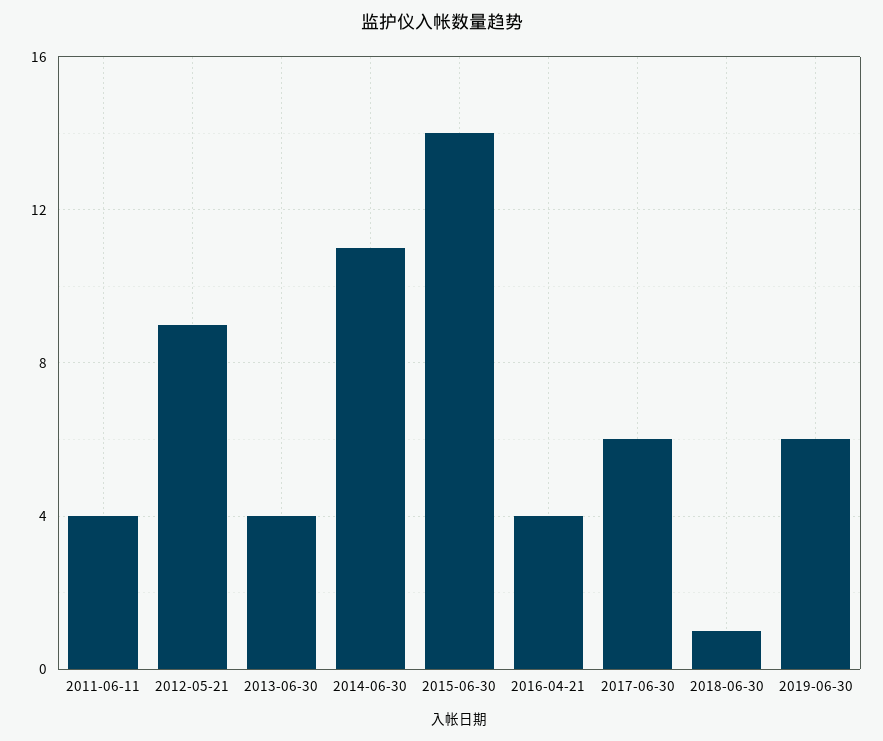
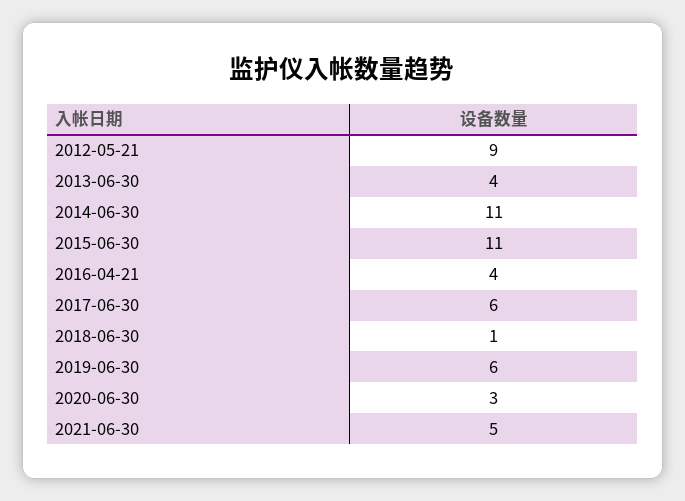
2011-06-11: 4 -> none
2015-06-30: 14 -> 11
2020-06-30: none -> 3
2021-06-30: none -> 5

